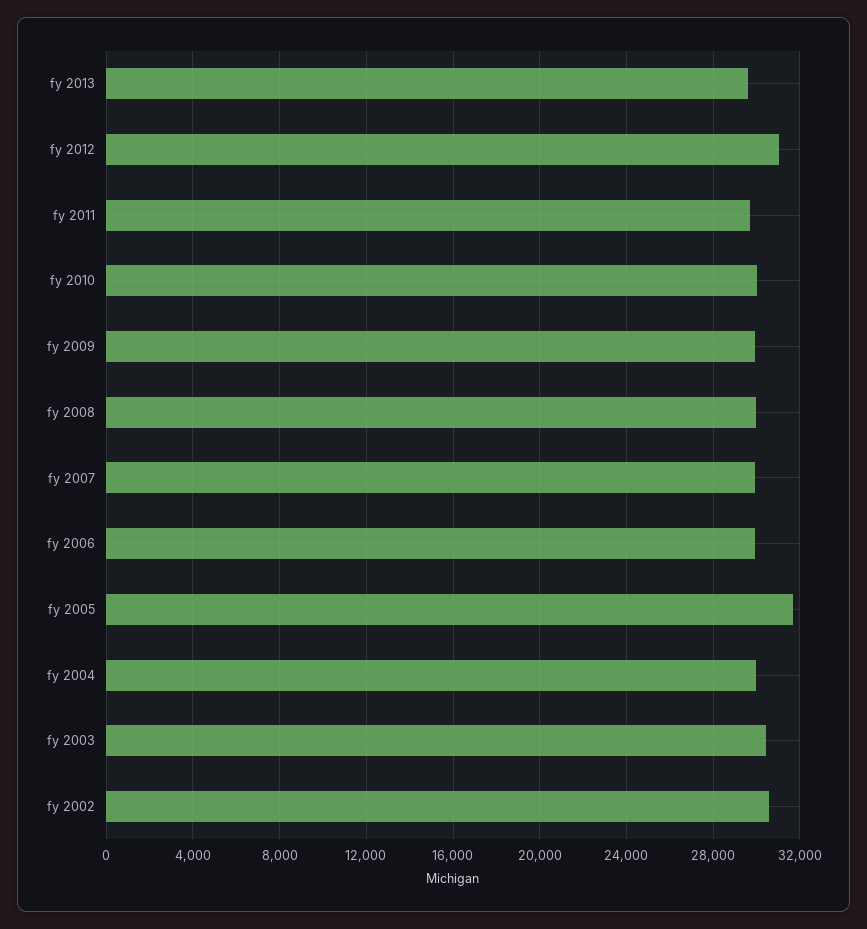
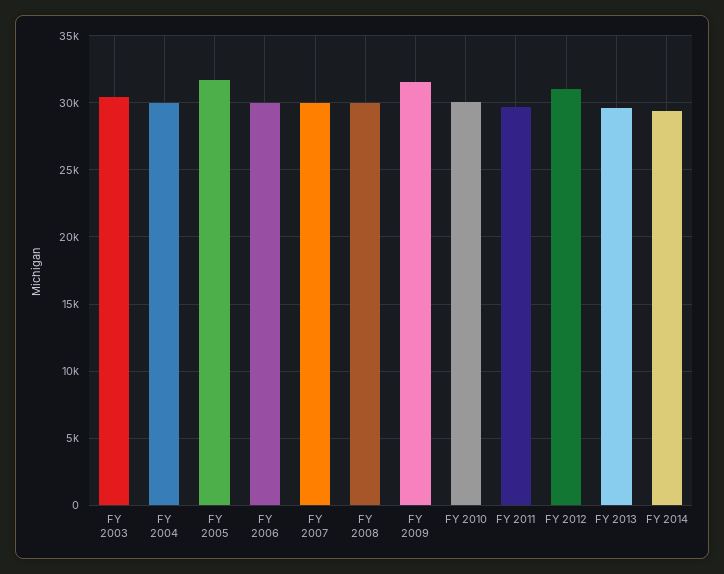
fy 2009: 30000 -> 31500
fy 2002: 30500 -> none
FY 2014: none -> 29500

